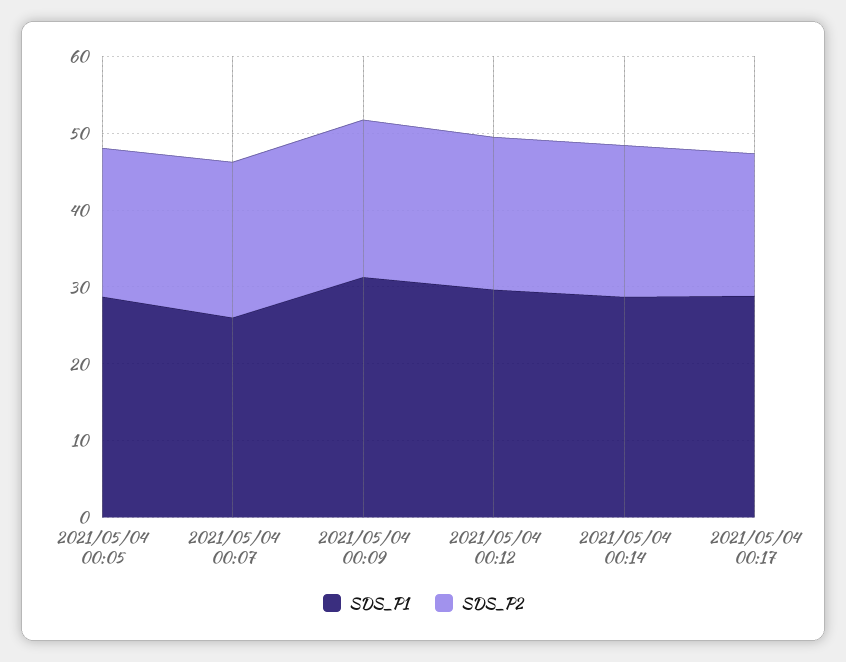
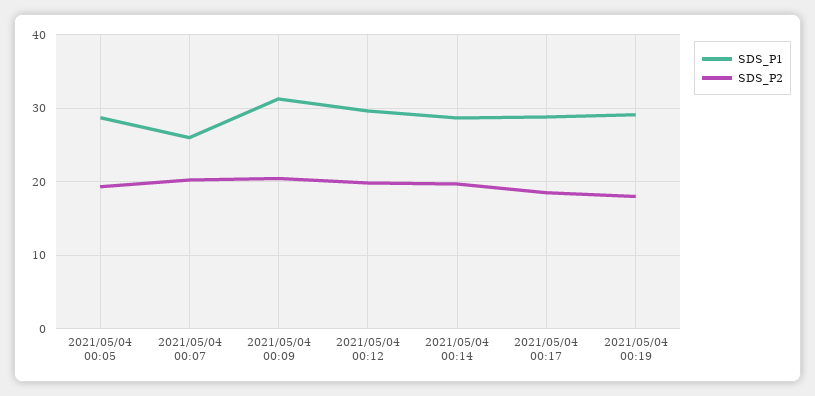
SDS_P1, 2021/05/04 00:19: none -> 29
SDS_P2, 2021/05/04 00:19: none -> 18

